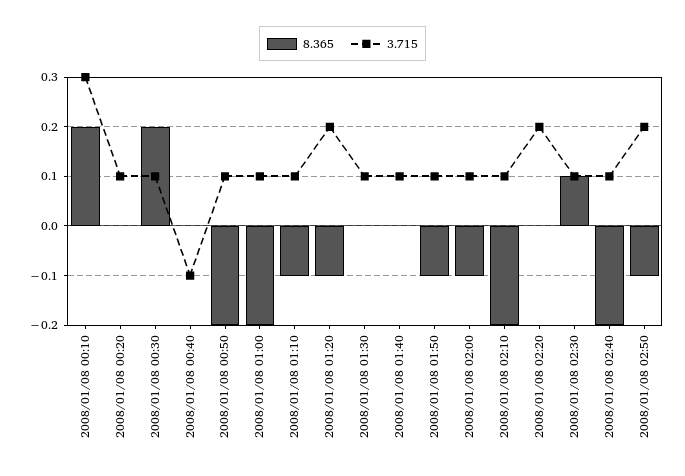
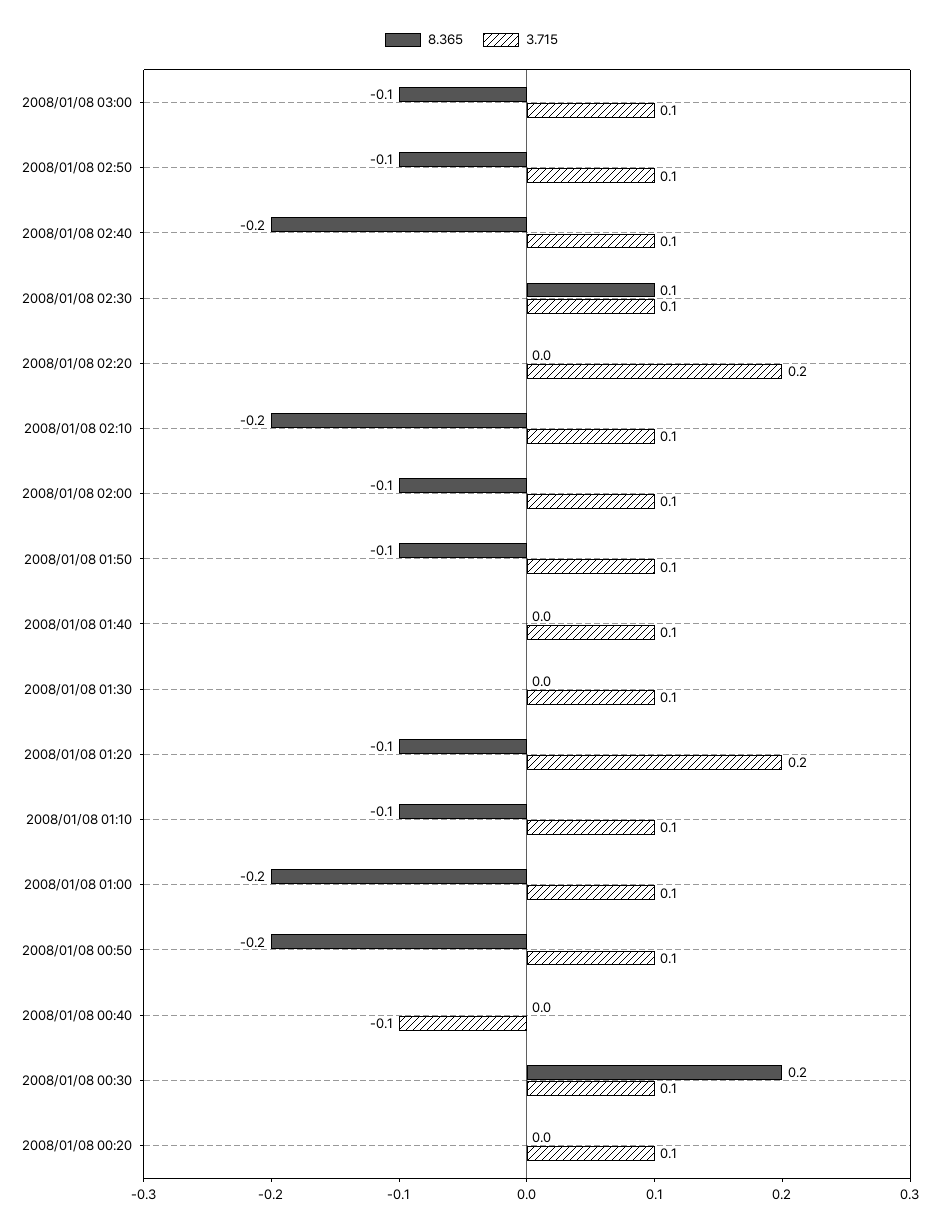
8.365, 2008/01/08 00:10: 0.2 -> none
3.715, 2008/01/08 00:10: 0.3 -> none
3.715, 2008/01/08 02:50: 0.2 -> 0.1
8.365, 2008/01/08 03:00: none -> -0.1
3.715, 2008/01/08 03:00: none -> 0.1

